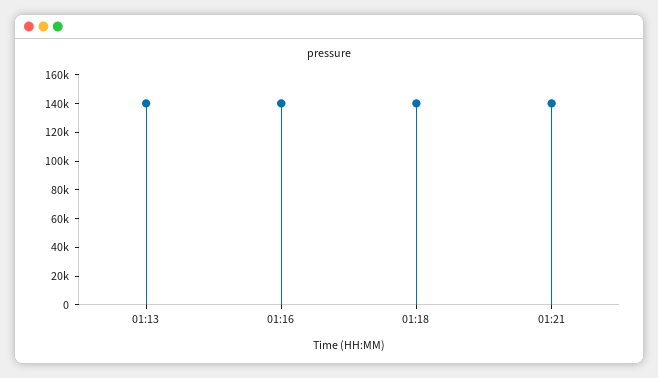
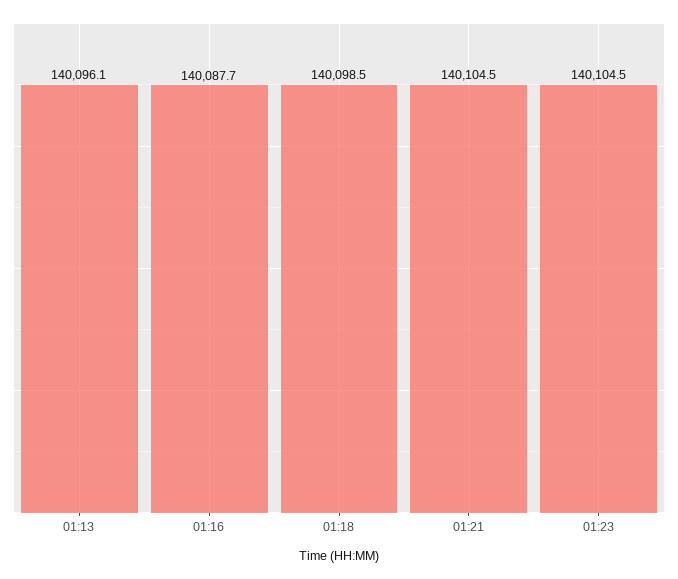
01:23: none -> 140104.5

